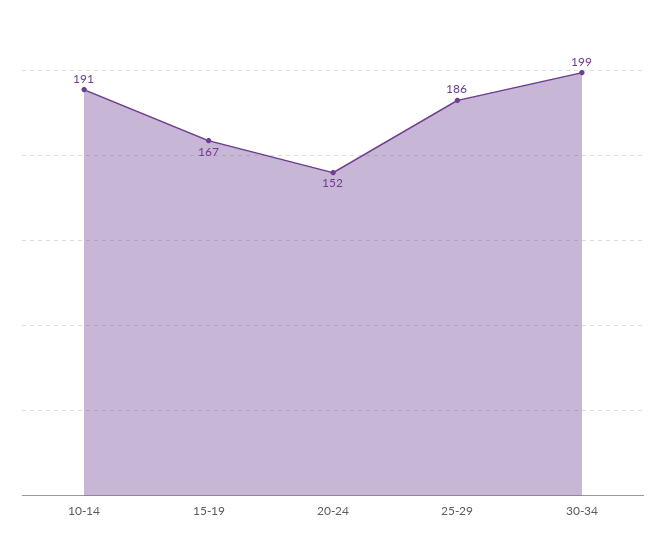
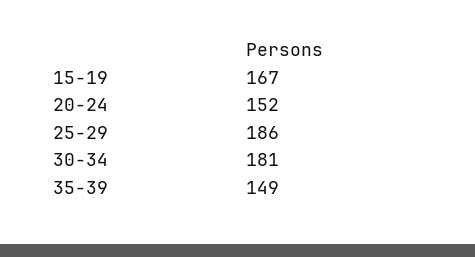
10-14: 191 -> none
30-34: 199 -> 181
35-39: none -> 149

